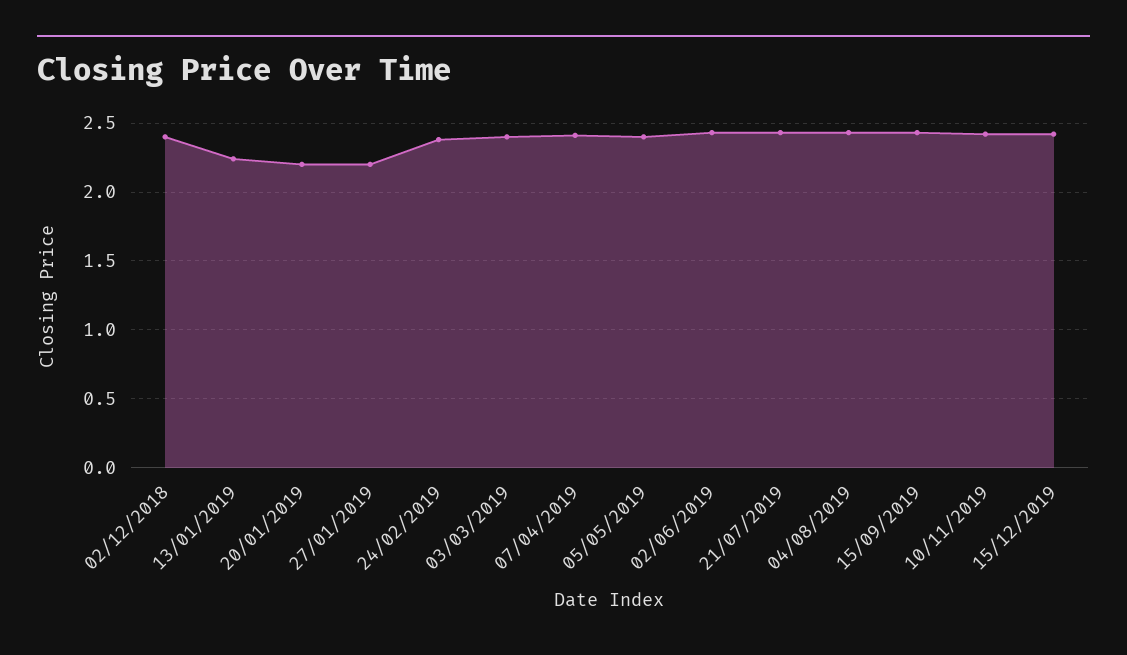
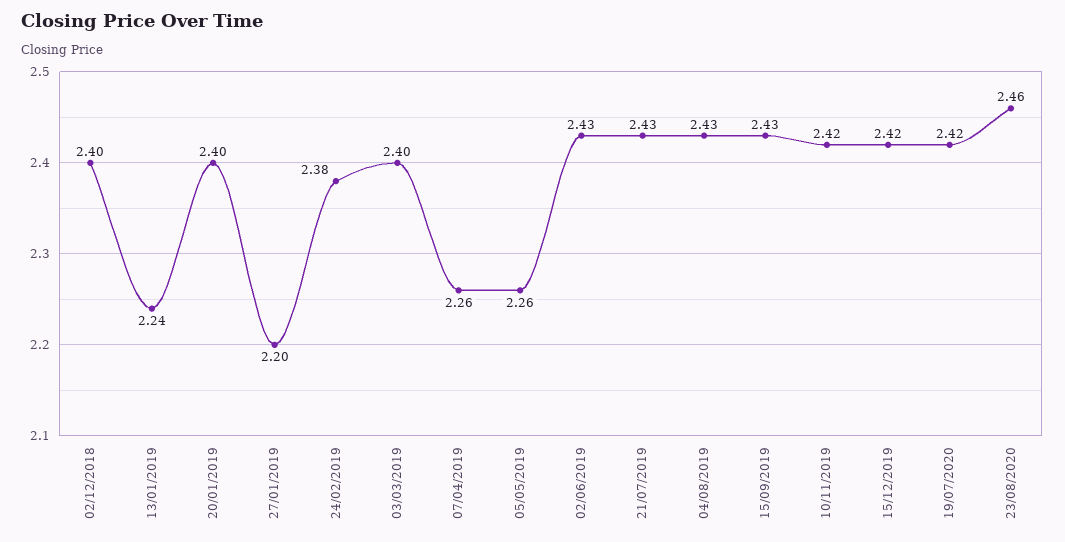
20/01/2019: 2.2 -> 2.4
07/04/2019: 2.4 -> 2.26
05/05/2019: 2.4 -> 2.26
19/07/2020: none -> 2.42
23/08/2020: none -> 2.46

